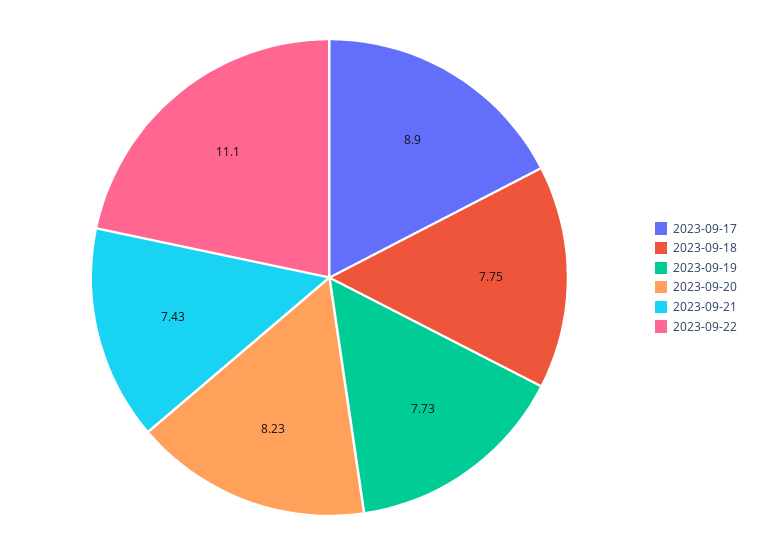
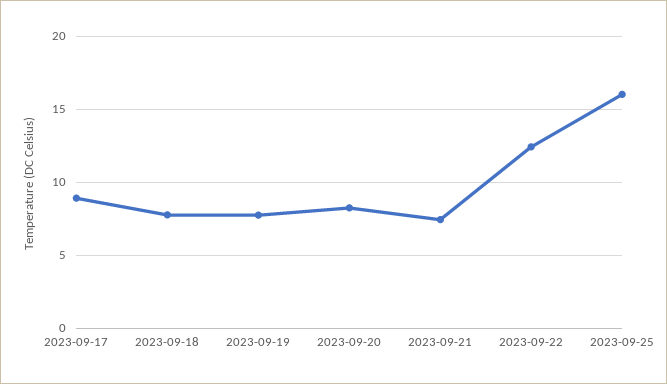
2023-09-22: 11.1 -> 12.5
2023-09-25: none -> 16

